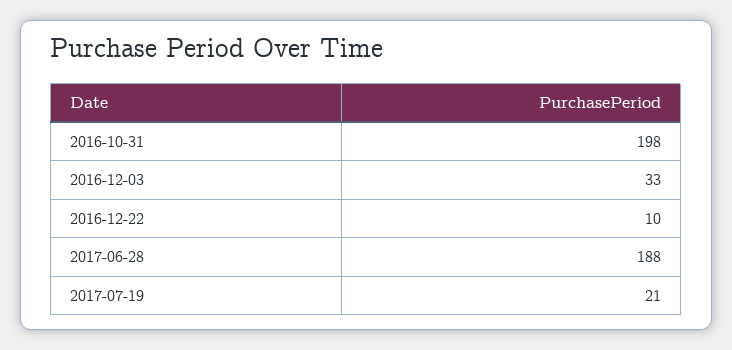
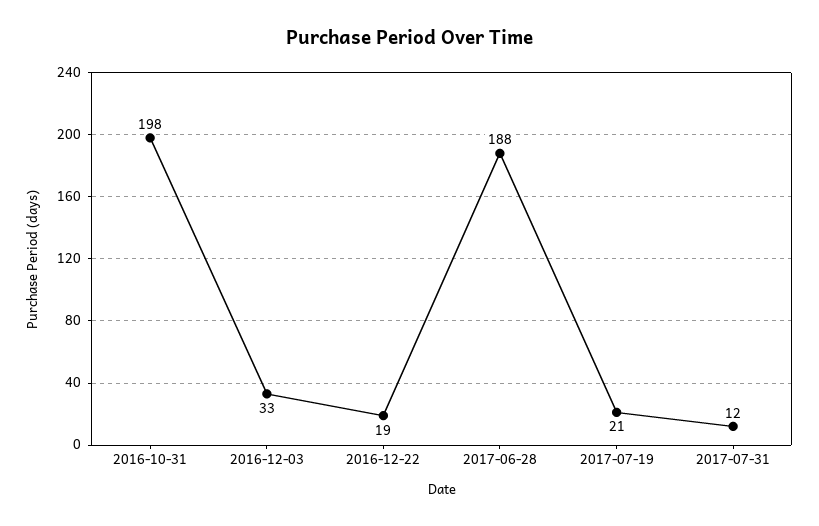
2016-12-22: 10 -> 19
2017-07-31: none -> 12

